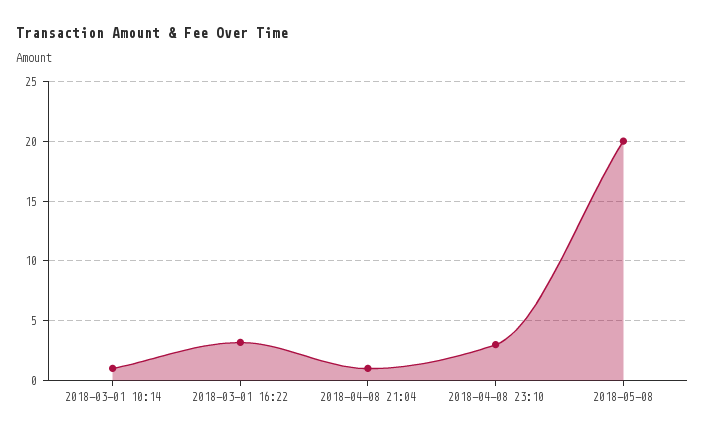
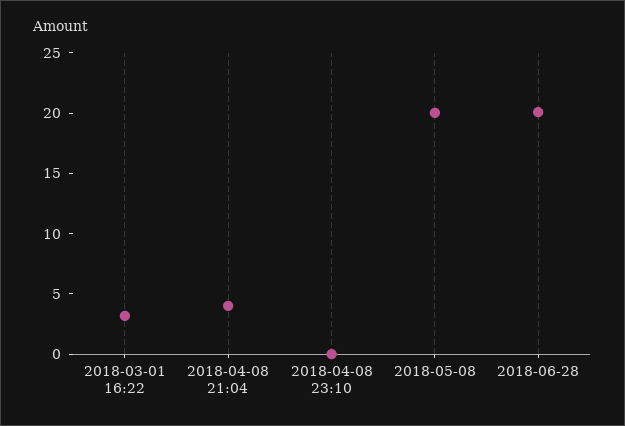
2018-03-01 10:14: 1 -> none
2018-04-08 21:04: 1 -> 4
2018-04-08 23:10: 3 -> 0
2018-06-28: none -> 20

